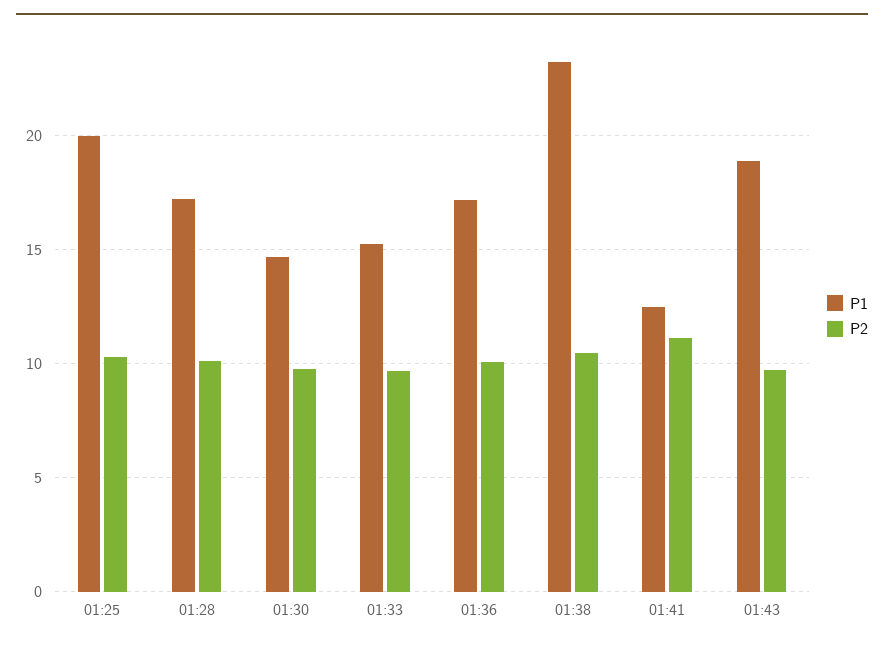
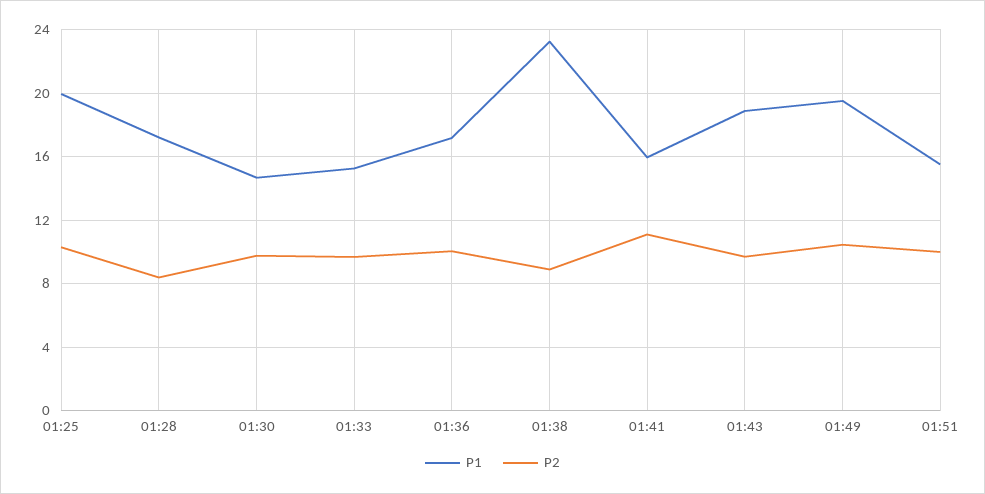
P2, 01:28: 10 -> 8.5
P2, 01:38: 10.5 -> 9
P1, 01:41: 12.5 -> 16
P1, 01:49: none -> 19.5
P2, 01:49: none -> 10.5
P1, 01:51: none -> 15.5
P2, 01:51: none -> 10

